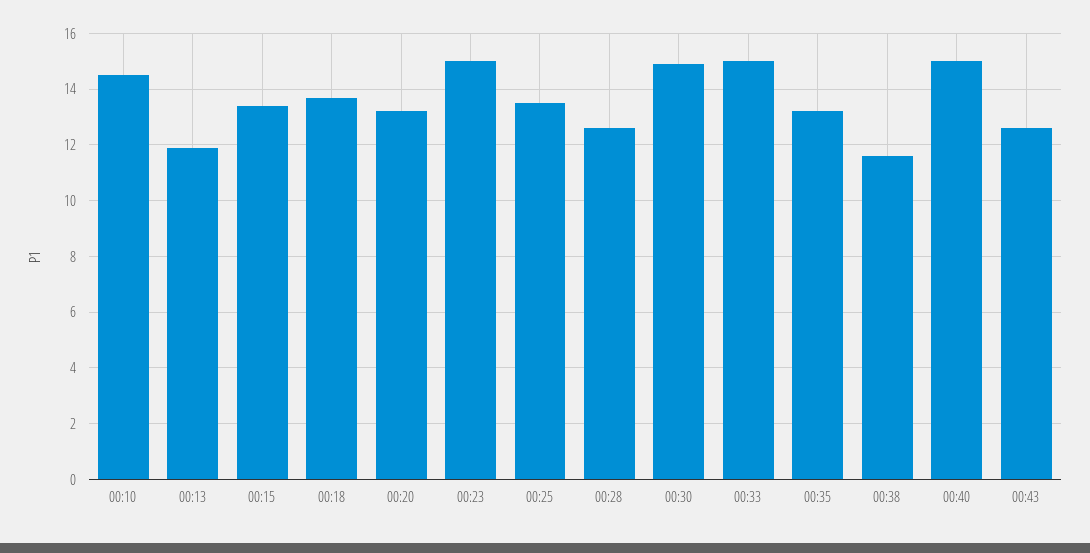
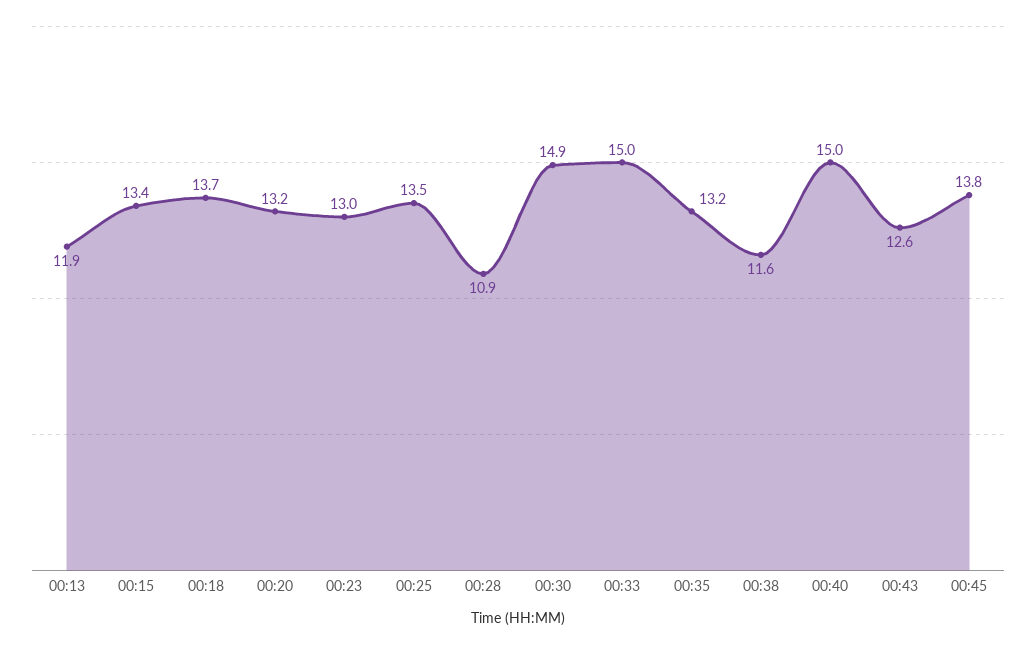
00:10: 14.5 -> none
00:23: 15 -> 13
00:28: 12.5 -> 10.9
00:45: none -> 13.8

